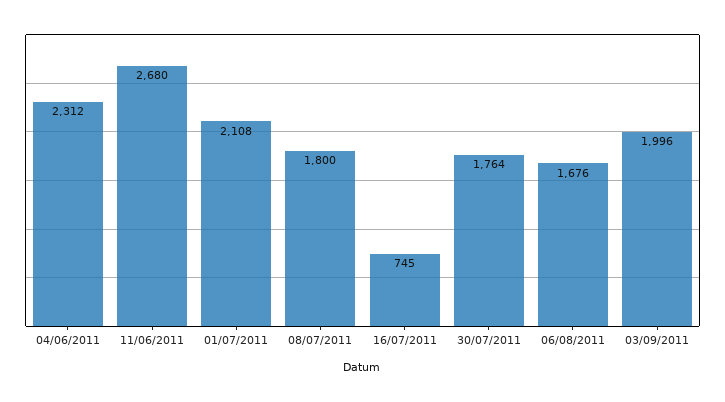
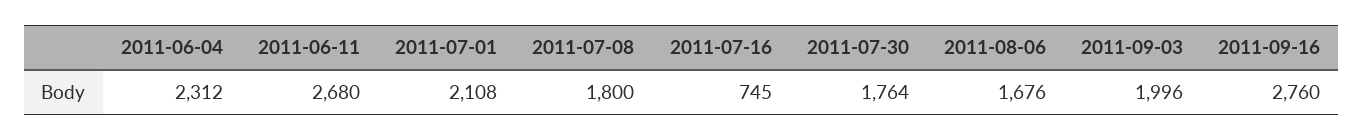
2011-09-16: none -> 2760

